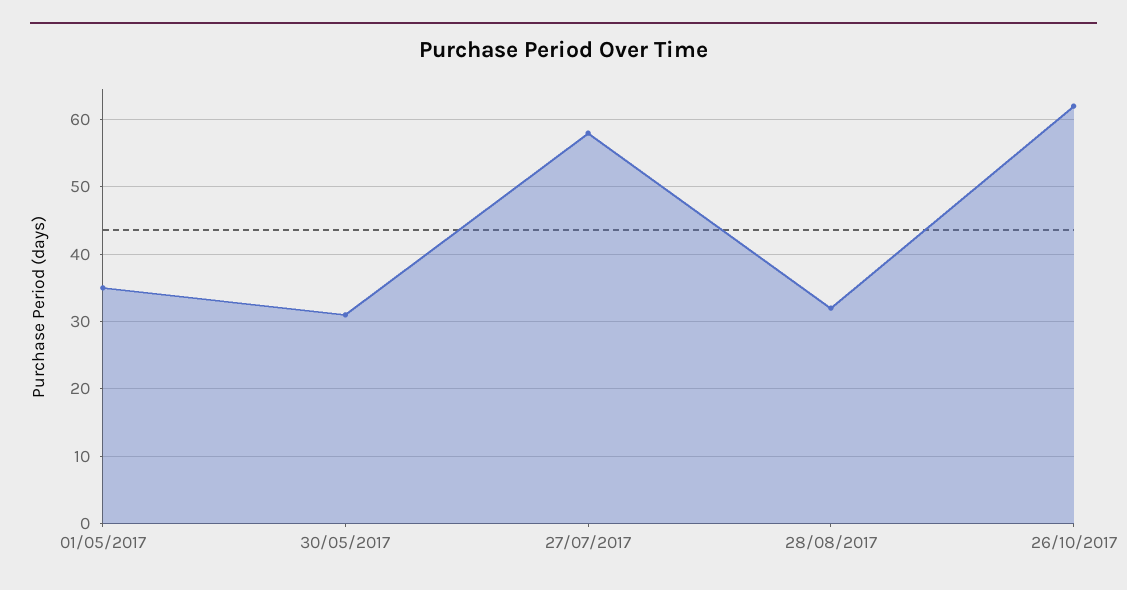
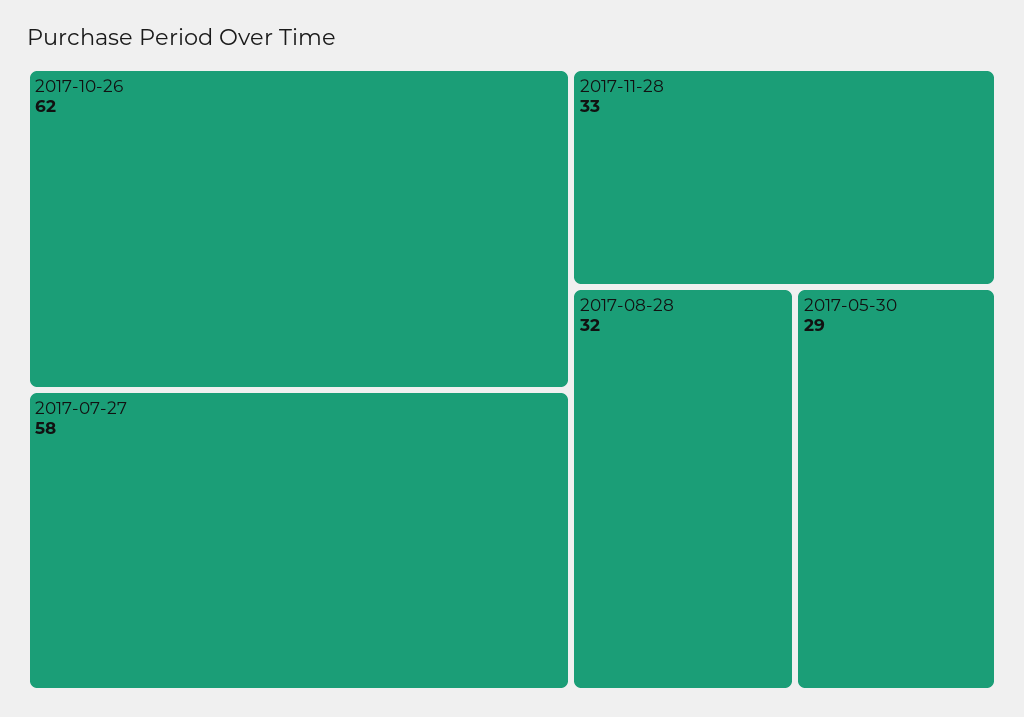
01/05/2017: 35 -> none
30/05/2017: 31 -> 29
2017-11-28: none -> 33

